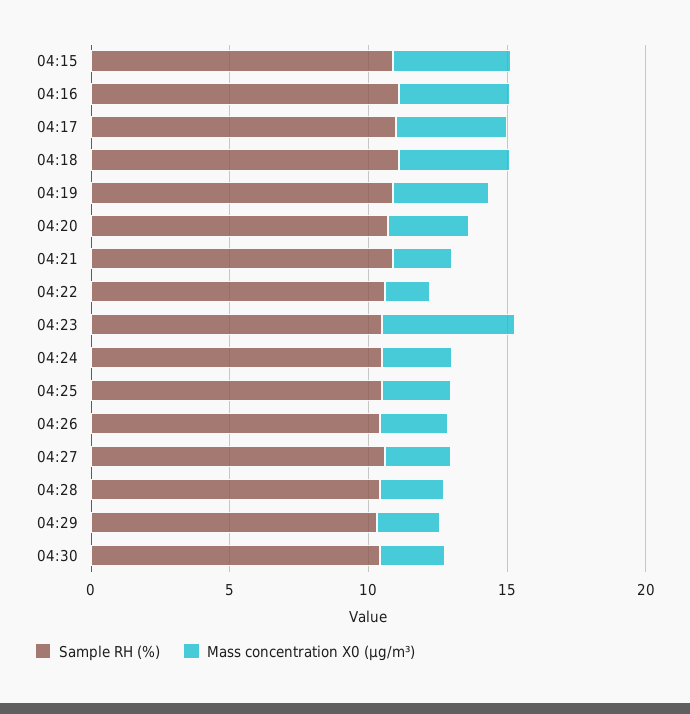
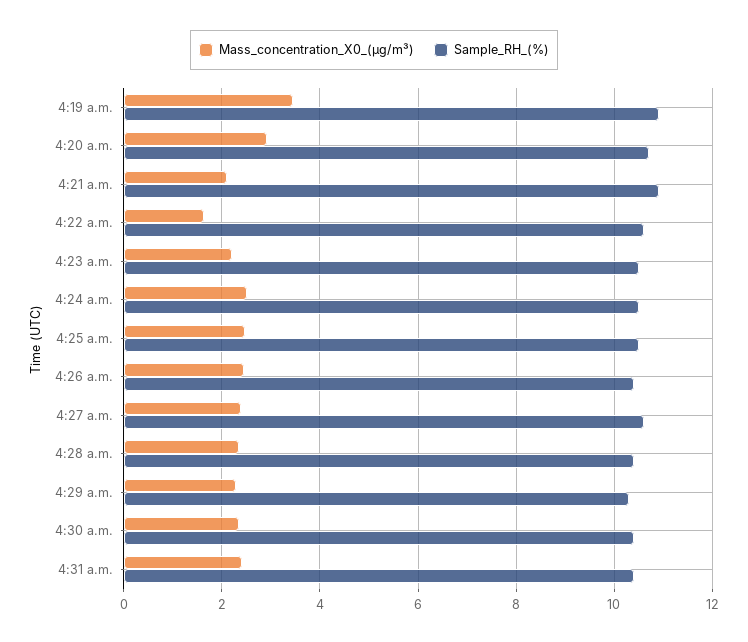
Sample RH (%), 04:15: 11 -> none
Mass concentration X0 (μg/m³), 04:15: 4 -> none
Sample RH (%), 04:16: 11 -> none
Mass concentration X0 (μg/m³), 04:16: 4 -> none
Sample RH (%), 04:17: 11 -> none
Mass concentration X0 (μg/m³), 04:17: 4 -> none
Sample RH (%), 04:18: 11 -> none
Mass concentration X0 (μg/m³), 04:18: 4 -> none
Mass concentration X0 (μg/m³), 04:23: 5 -> 2.2
Mass concentration X0 (μg/m³), 4:31 a.m.: none -> 2.4
Sample RH (%), 4:31 a.m.: none -> 10.4

